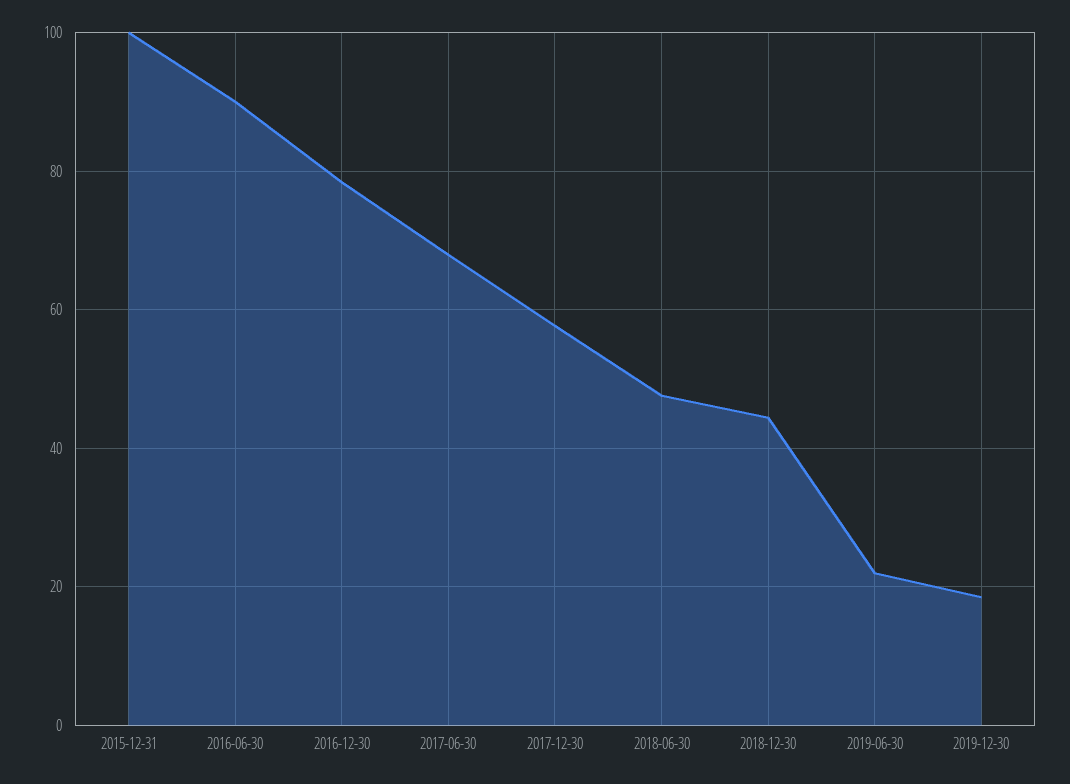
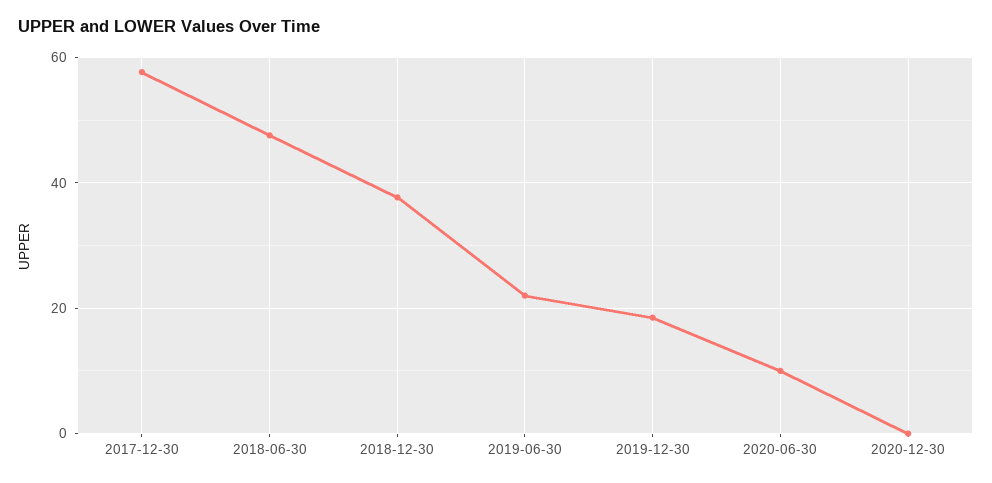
2015-12-31: 100 -> none
2016-06-30: 90 -> none
2016-12-30: 78 -> none
2017-06-30: 68 -> none
2018-12-30: 44 -> 38
2020-06-30: none -> 10
2020-12-30: none -> 0

